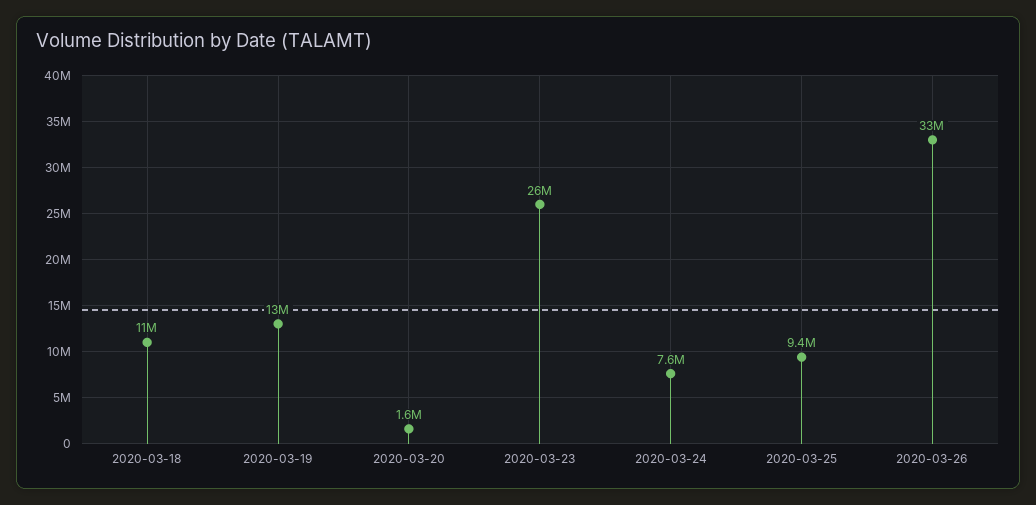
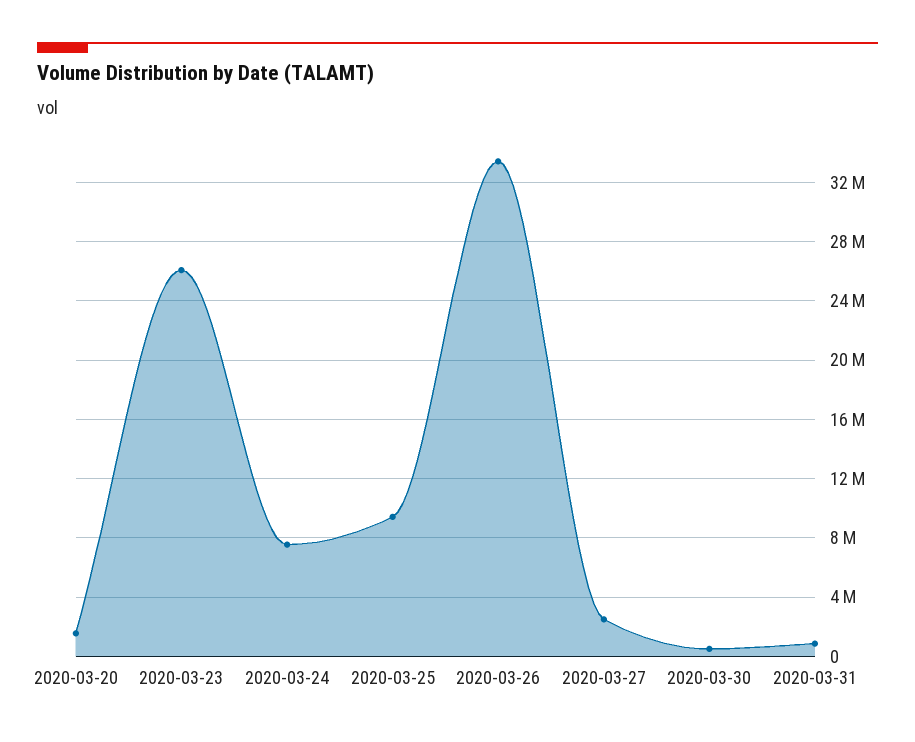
2020-03-18: 11000000 -> none
2020-03-19: 13000000 -> none
2020-03-27: none -> 2500000
2020-03-30: none -> 500000
2020-03-31: none -> 1000000

